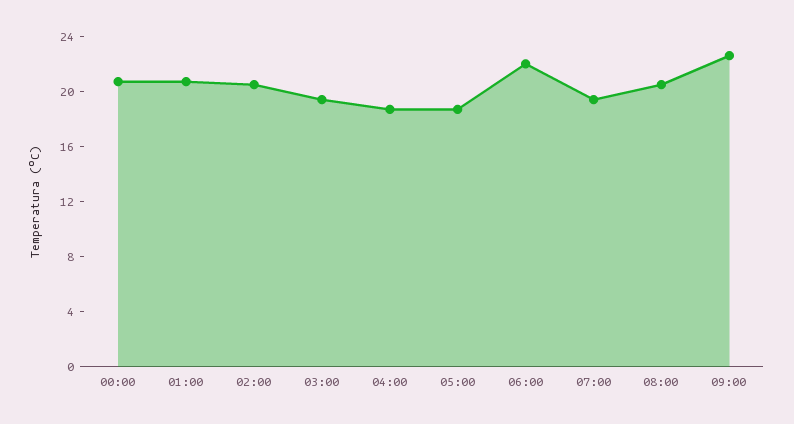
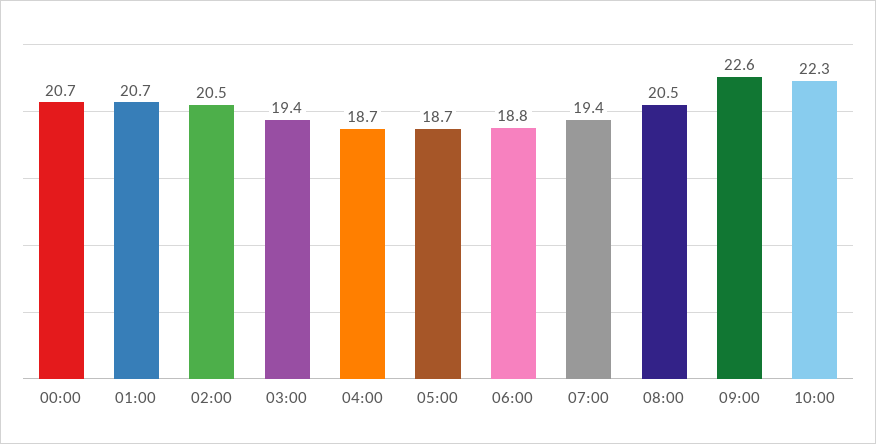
06:00: 22 -> 18.8
10:00: none -> 22.3

